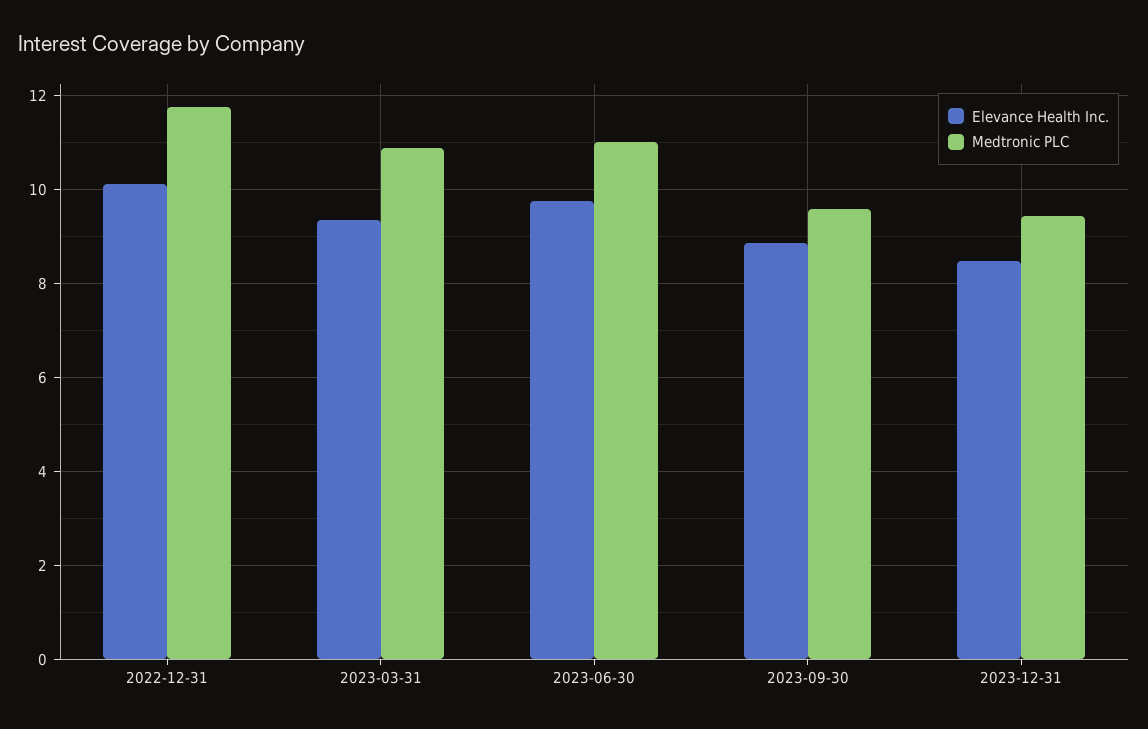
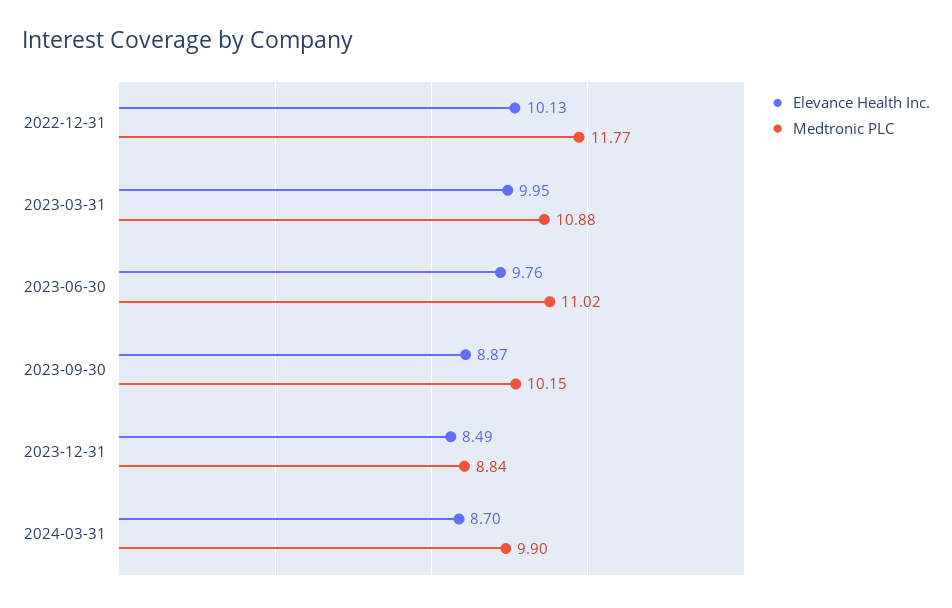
Elevance Health Inc., 2023-03-31: 9.4 -> 9.95
Medtronic PLC, 2023-09-30: 9.6 -> 10.15
Medtronic PLC, 2023-12-31: 9.4 -> 8.84
Elevance Health Inc., 2024-03-31: none -> 8.7
Medtronic PLC, 2024-03-31: none -> 9.9

